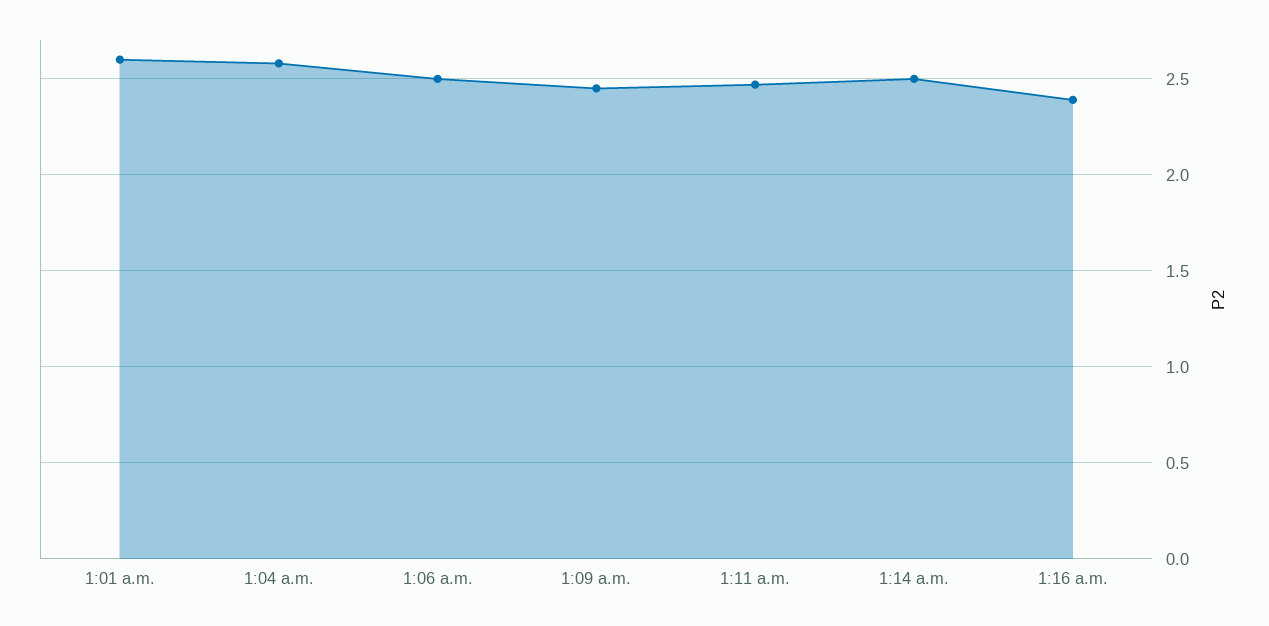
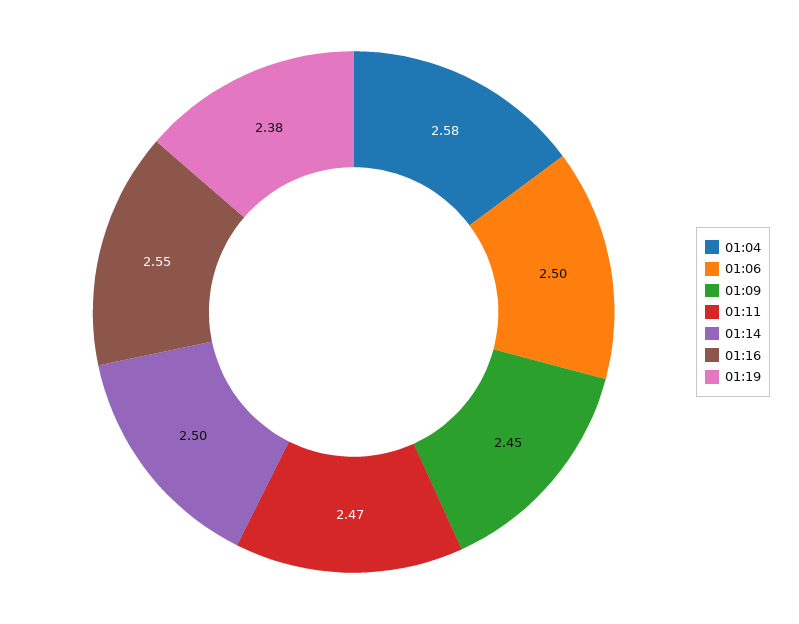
1:01 a.m.: 2.6 -> none
1:16 a.m.: 2.4 -> 2.55
01:19: none -> 2.38

